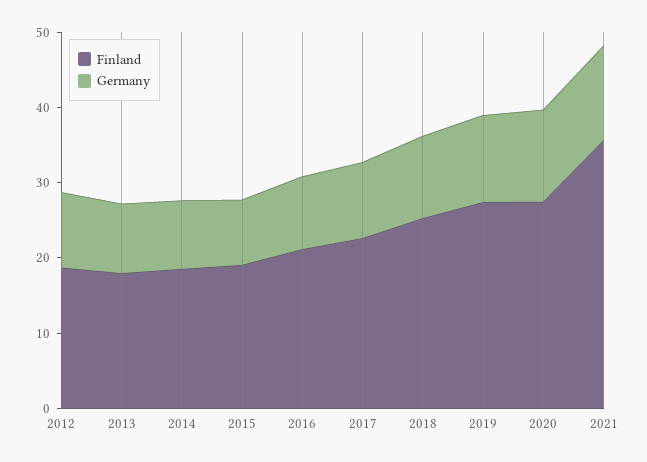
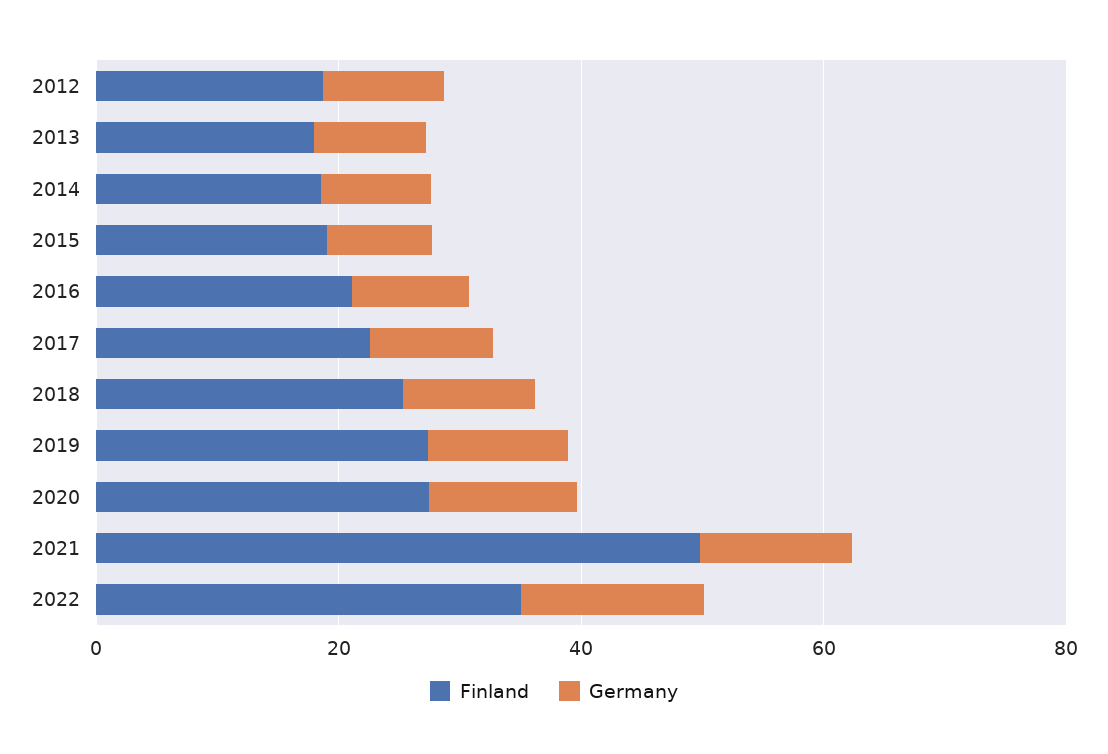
Finland, 2021: 36 -> 50
Finland, 2022: none -> 35
Germany, 2022: none -> 15

